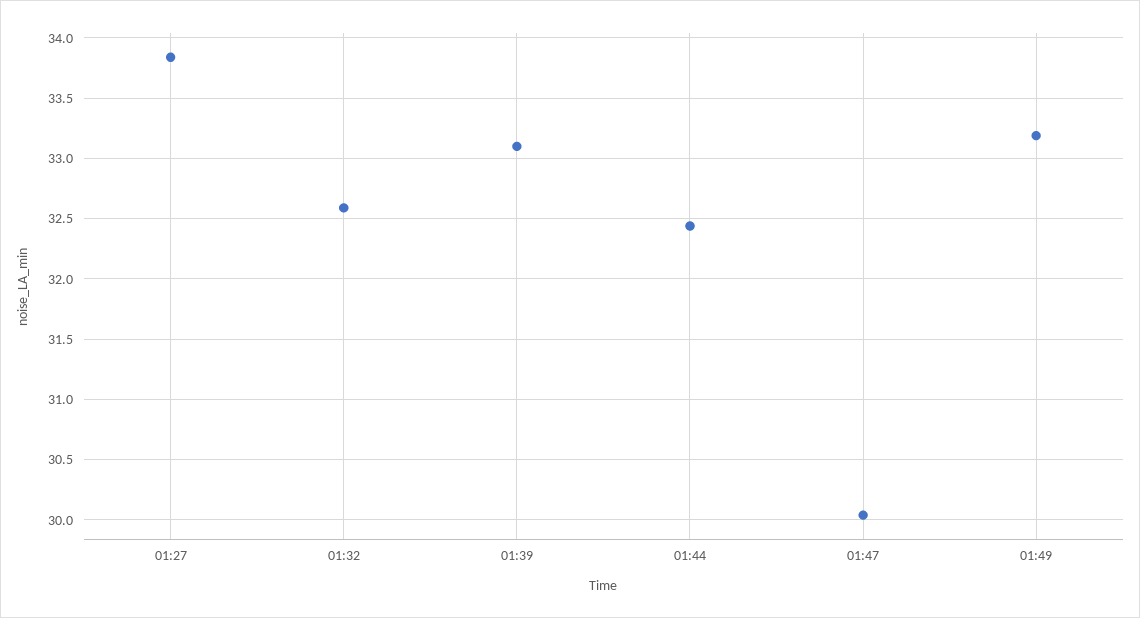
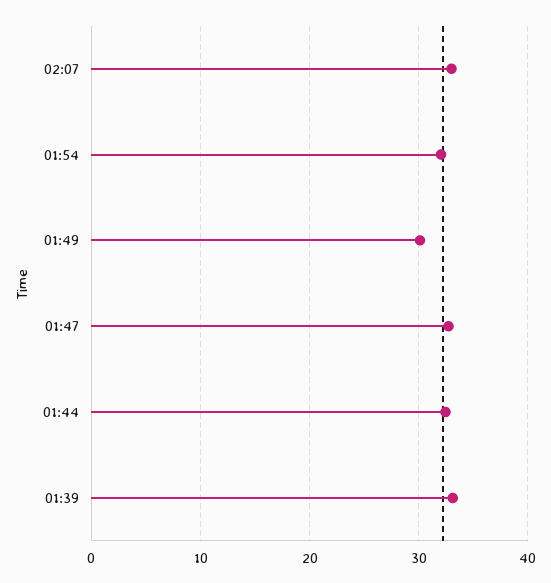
01:27: 33.85 -> none
01:32: 32.6 -> none
01:47: 30.05 -> 33
01:49: 33.2 -> 30
02:07: none -> 33
01:54: none -> 32

